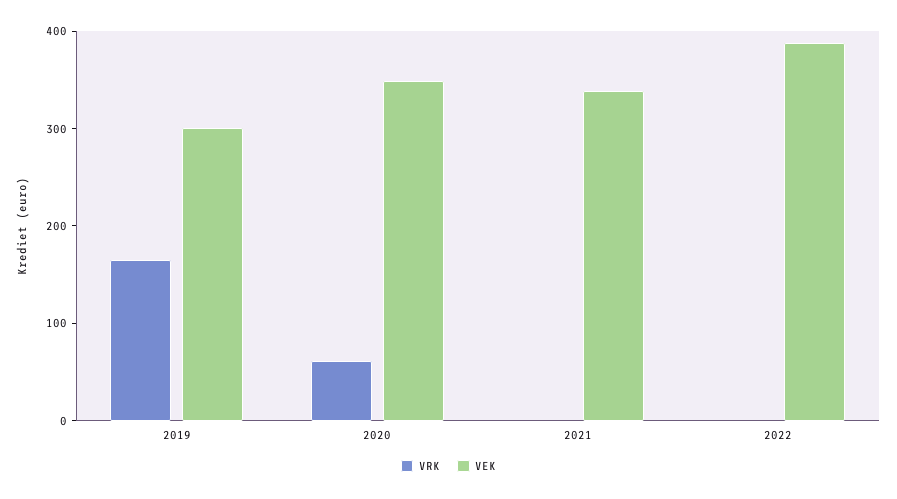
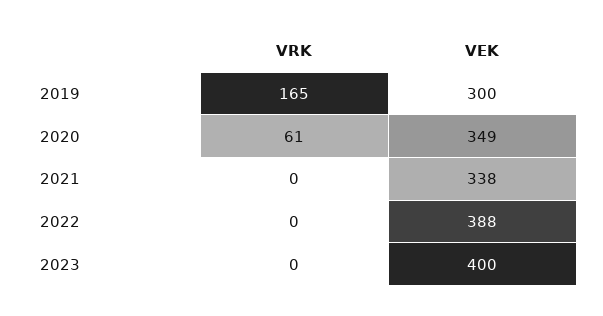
VRK, 2023: none -> 0
VEK, 2023: none -> 400

